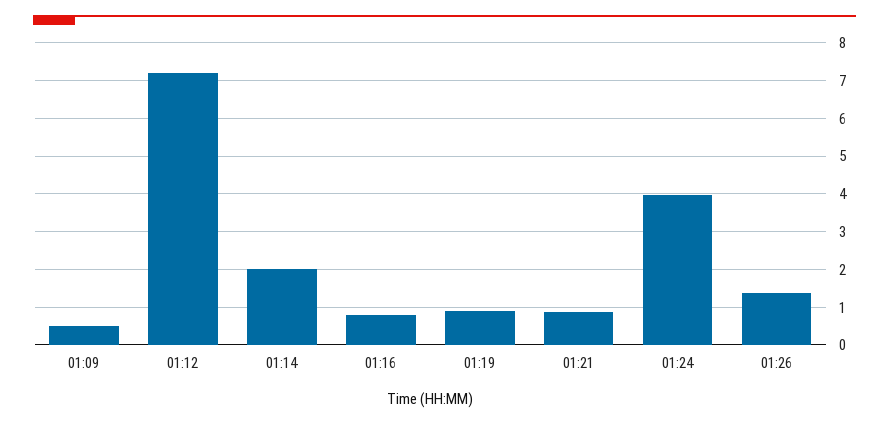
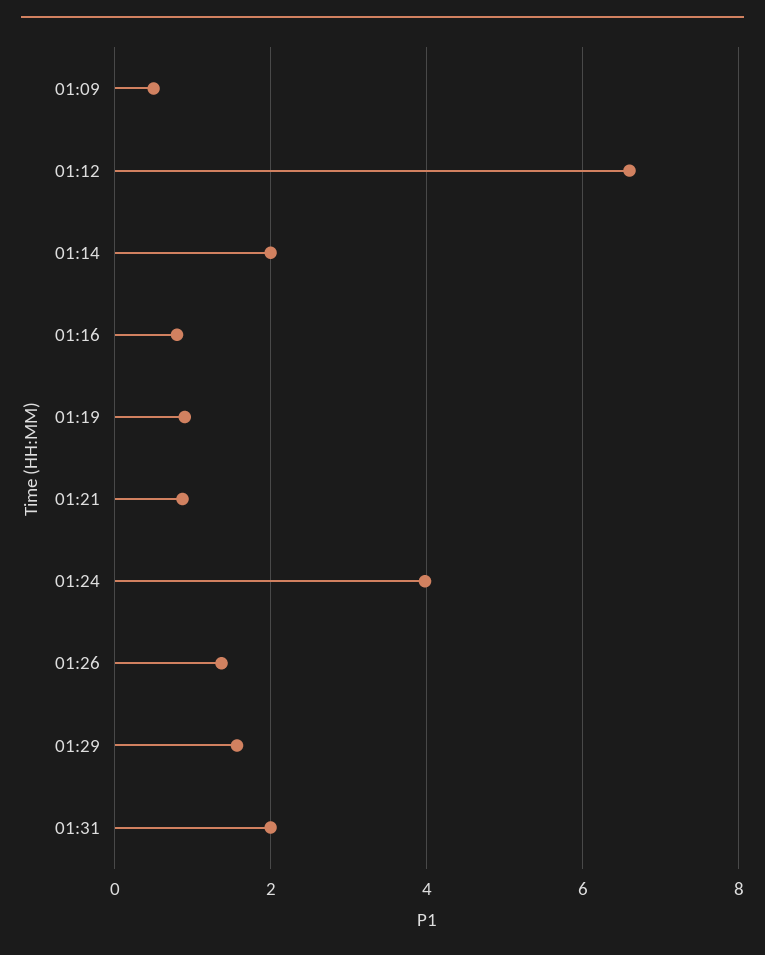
01:12: 7.2 -> 6.6
01:29: none -> 1.6
01:31: none -> 2

